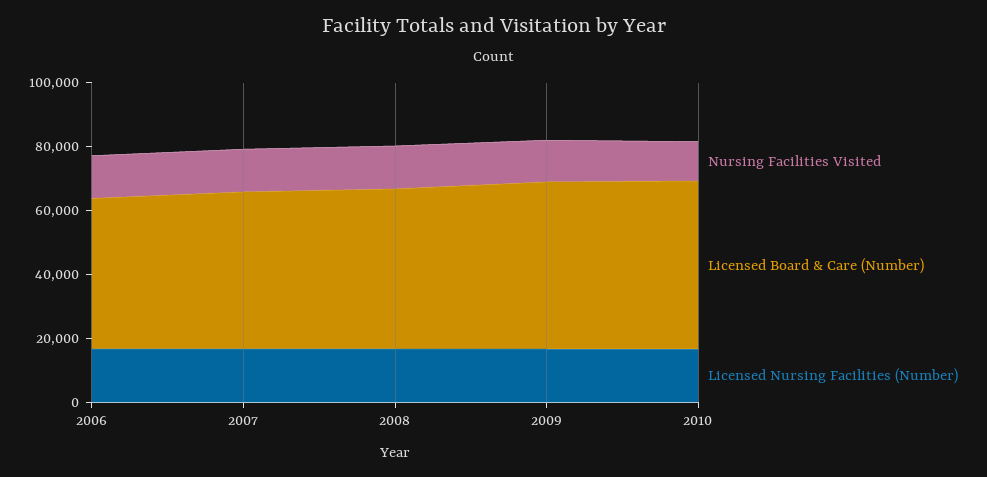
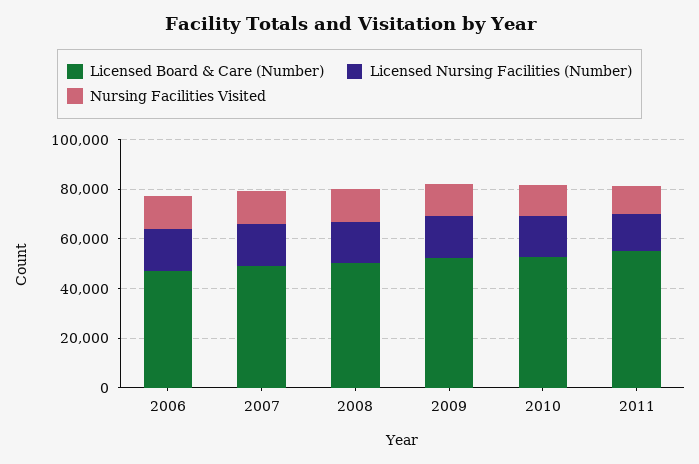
Licensed Board & Care (Number), 2011: none -> 55000
Licensed Nursing Facilities (Number), 2011: none -> 15000
Nursing Facilities Visited, 2011: none -> 10000

